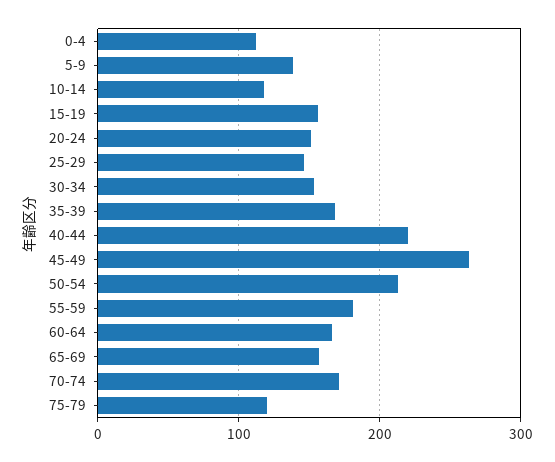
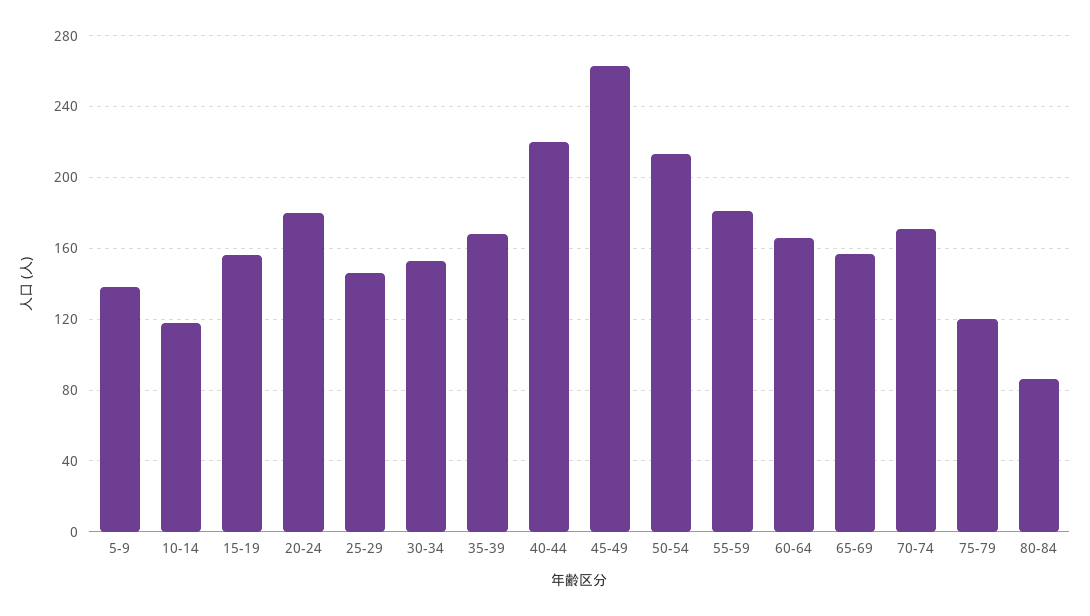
0-4: 110 -> none
20-24: 150 -> 180
80-84: none -> 85

